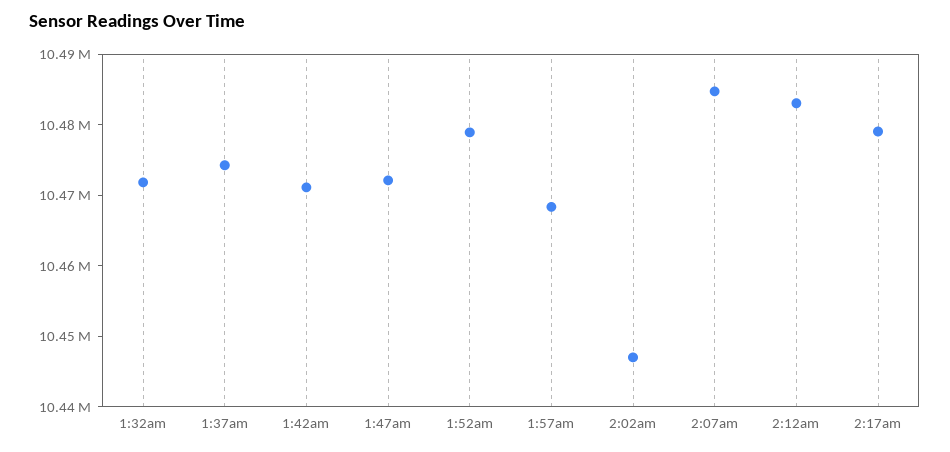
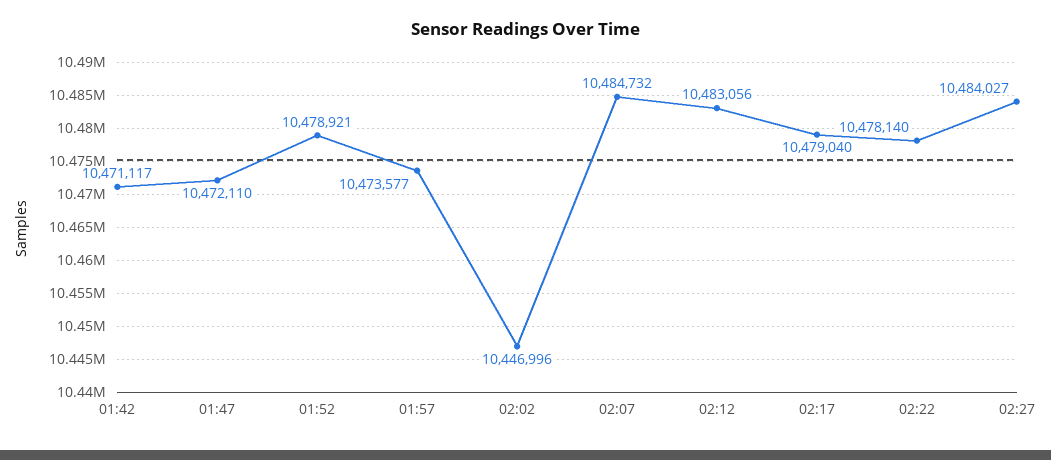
1:32am: 10472000 -> none
1:37am: 10474000 -> none
1:57am: 10468000 -> 10473577
02:22: none -> 10478140
02:27: none -> 10484027

